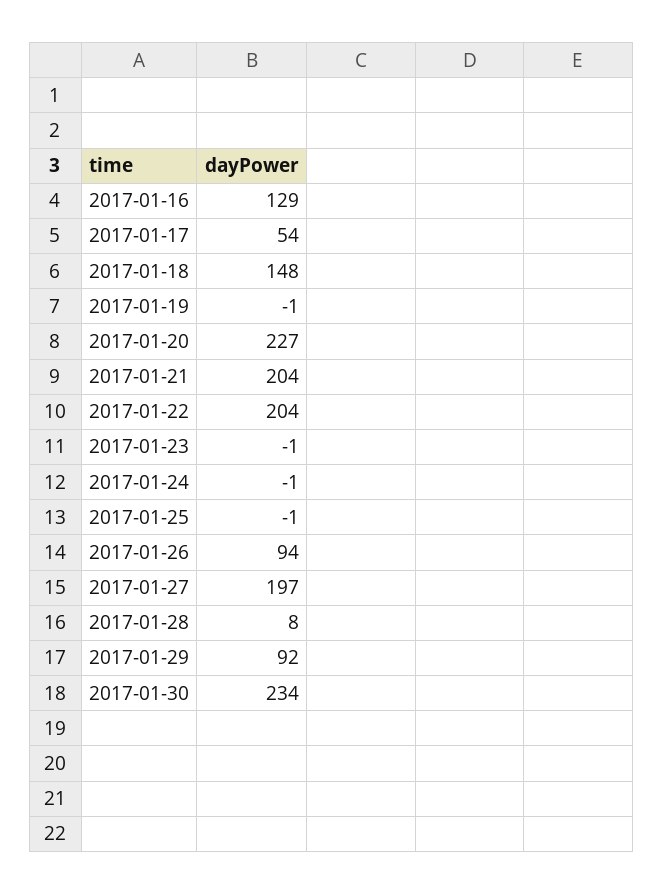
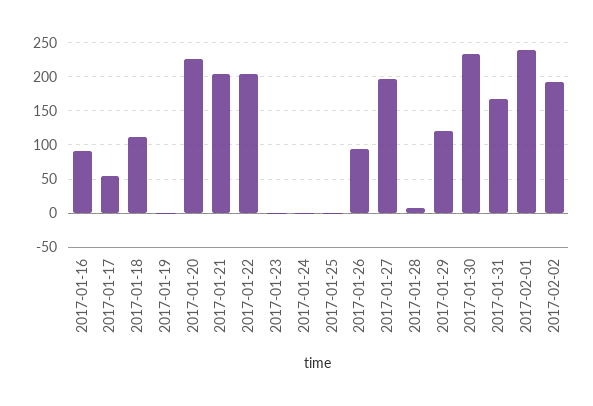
2017-01-16: 129 -> 90
2017-01-18: 148 -> 110
2017-01-29: 92 -> 120
2017-01-31: none -> 170
2017-02-01: none -> 240
2017-02-02: none -> 190

